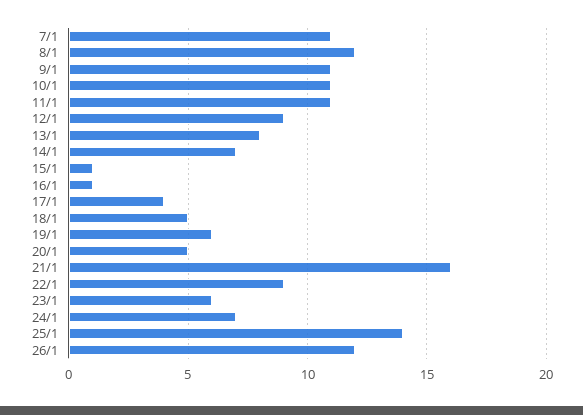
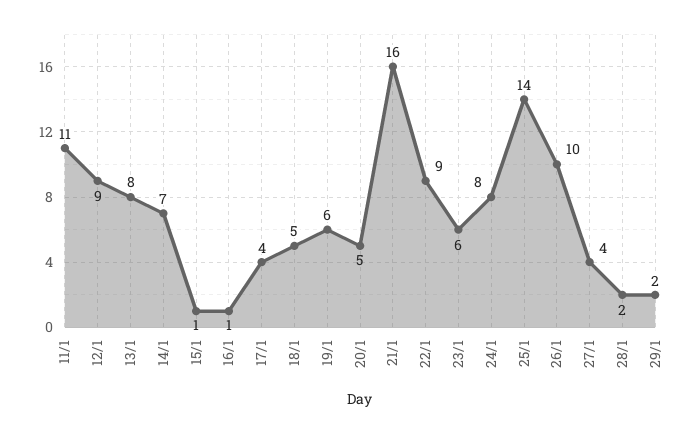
7/1: 11 -> none
8/1: 12 -> none
9/1: 11 -> none
10/1: 11 -> none
24/1: 7 -> 8
26/1: 12 -> 10
27/1: none -> 4
28/1: none -> 2
29/1: none -> 2

